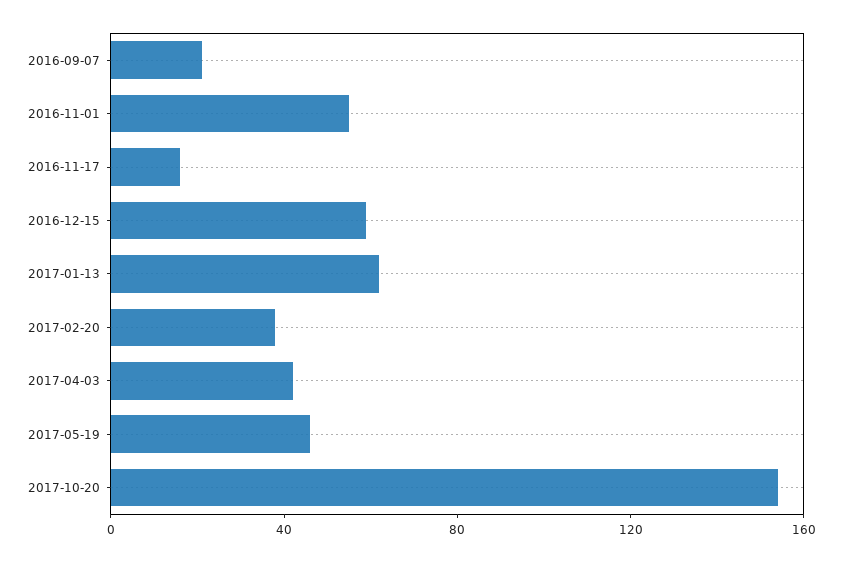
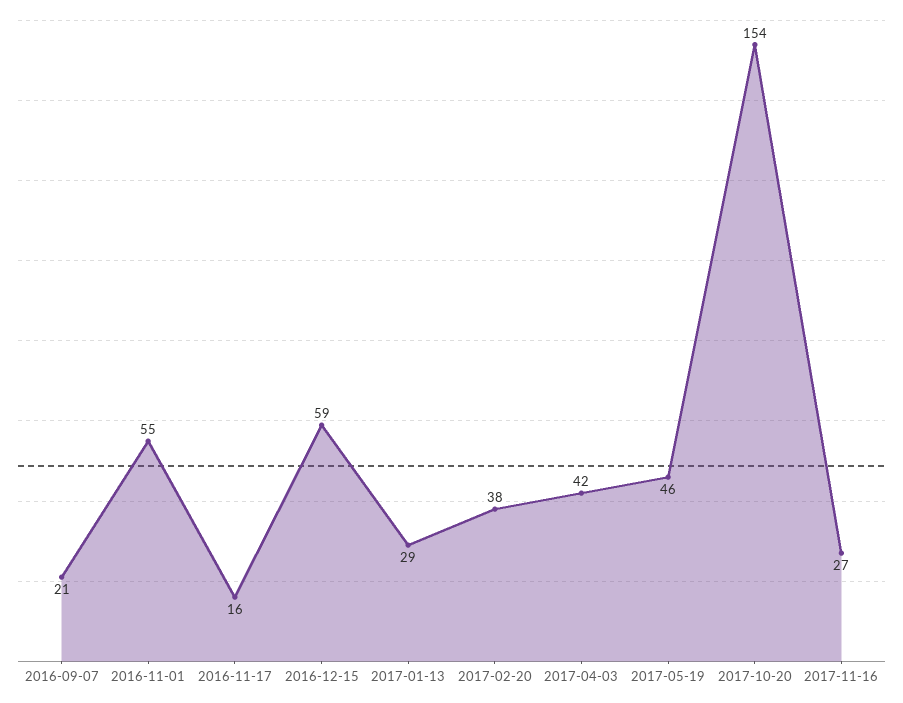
2017-01-13: 60 -> 29
2017-11-16: none -> 27

